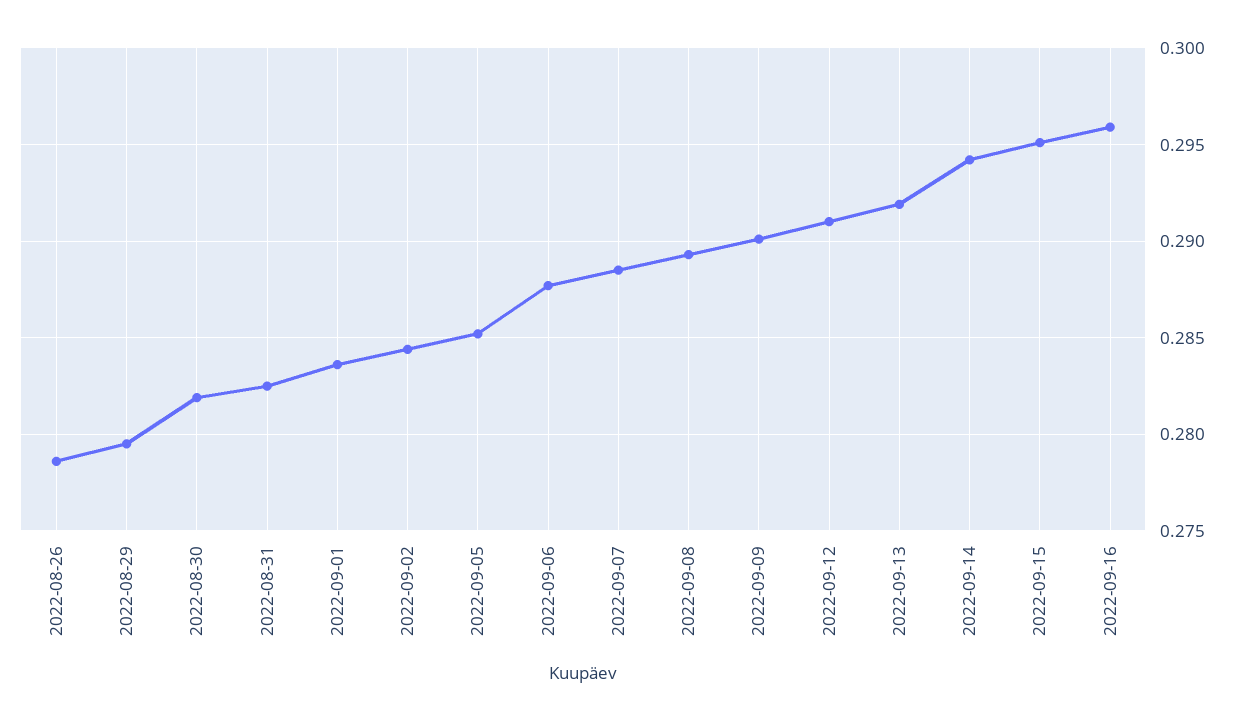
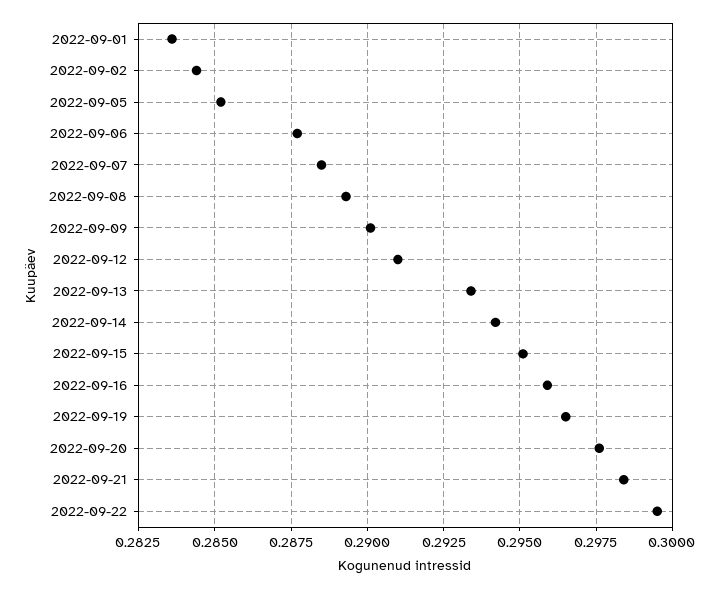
2022-08-26: 0.2785 -> none
2022-08-29: 0.2795 -> none
2022-08-30: 0.282 -> none
2022-08-31: 0.2825 -> none
2022-09-13: 0.292 -> 0.2935
2022-09-19: none -> 0.2965
2022-09-20: none -> 0.2975
2022-09-21: none -> 0.2985
2022-09-22: none -> 0.2995

